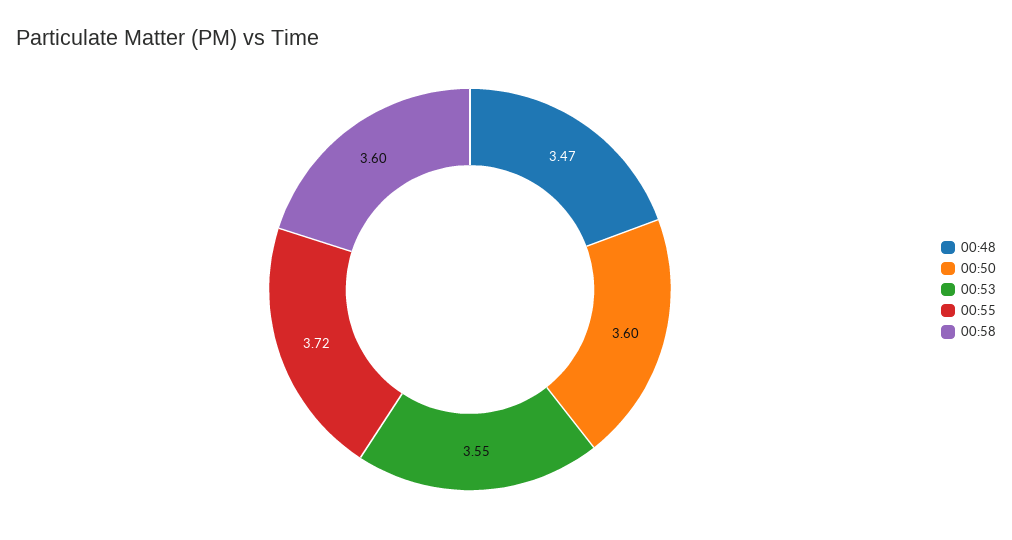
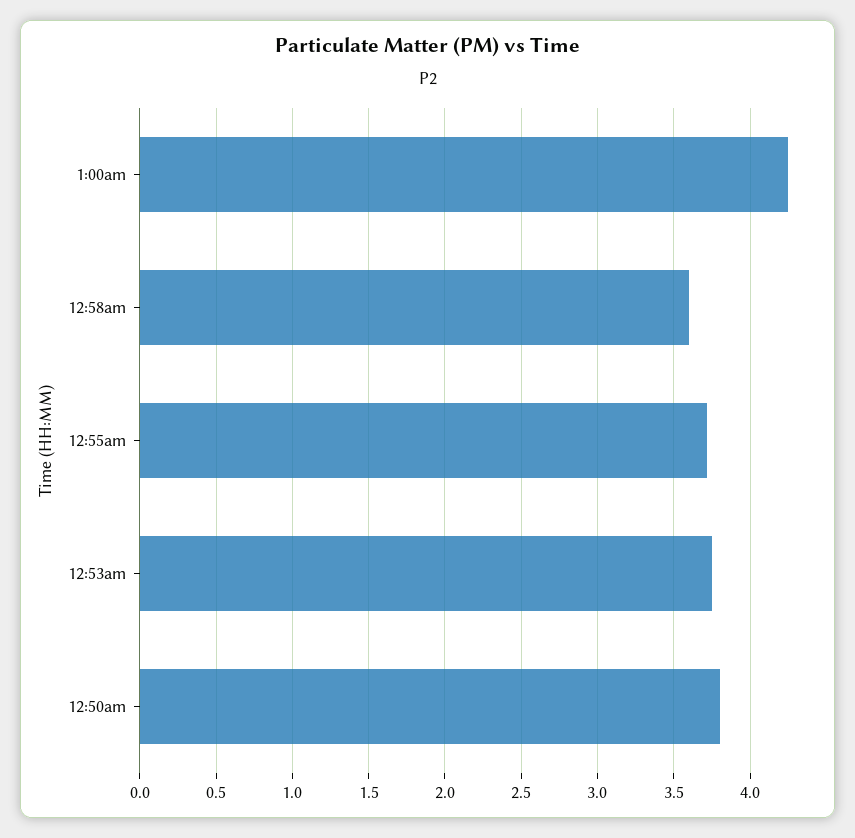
00:48: 3.47 -> none
00:50: 3.6 -> 3.8
00:53: 3.55 -> 3.75
1:00am: none -> 4.25

